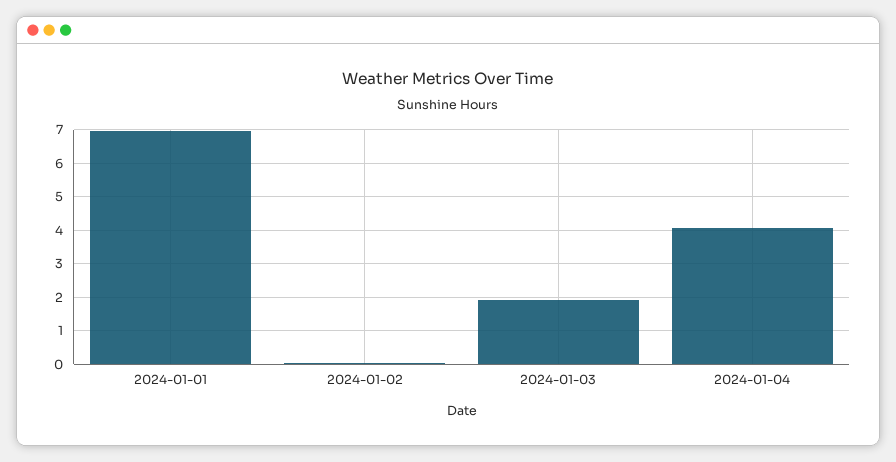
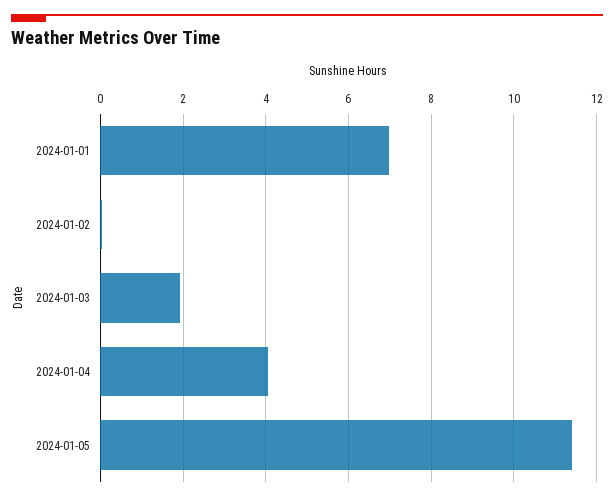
2024-01-05: none -> 11.4

